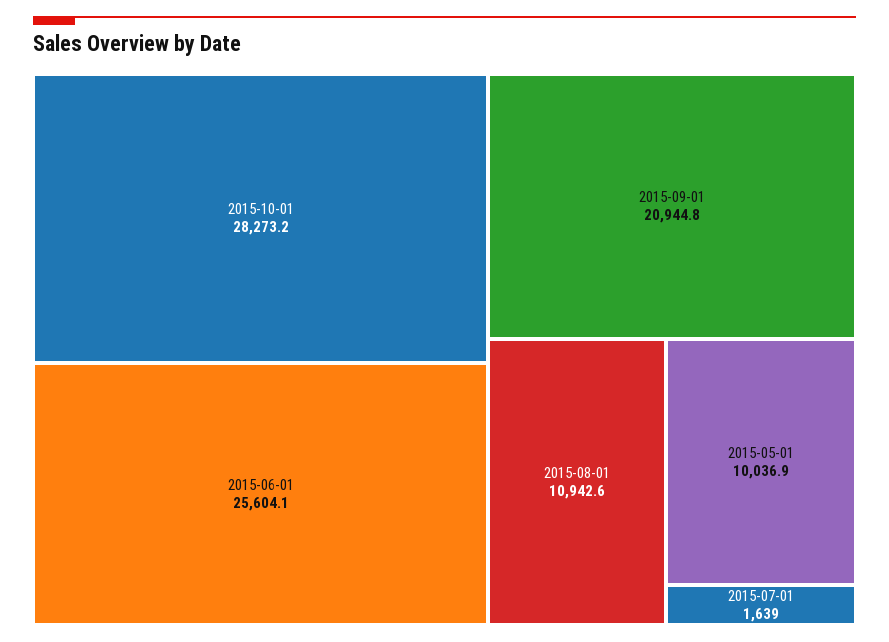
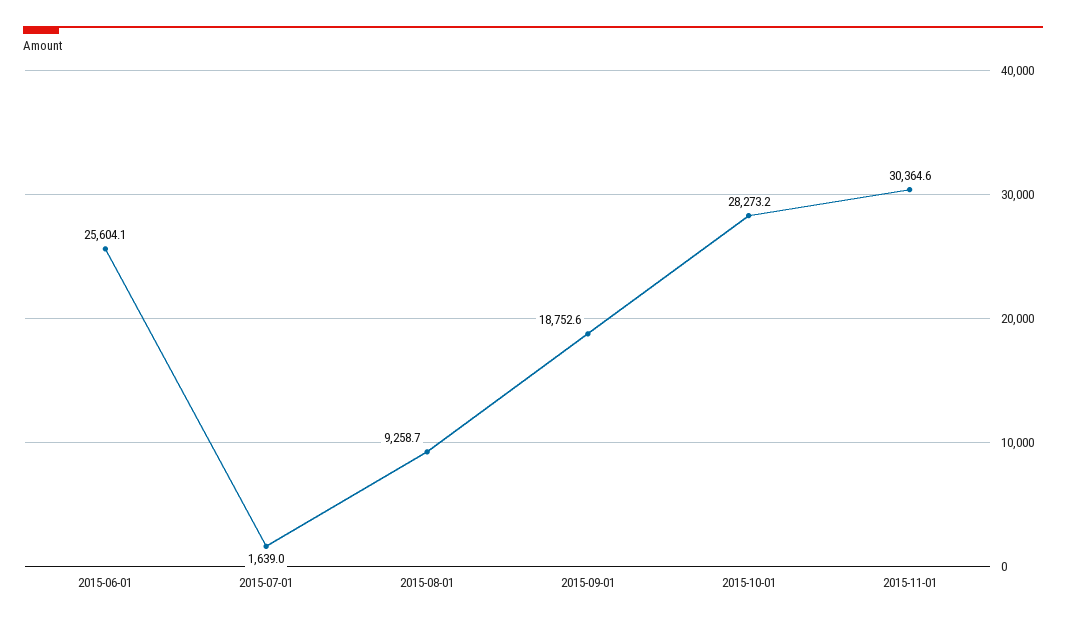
2015-09-01: 20944.8 -> 18752.6
2015-08-01: 10942.6 -> 9258.7
2015-05-01: 10036.9 -> none
2015-11-01: none -> 30364.6

